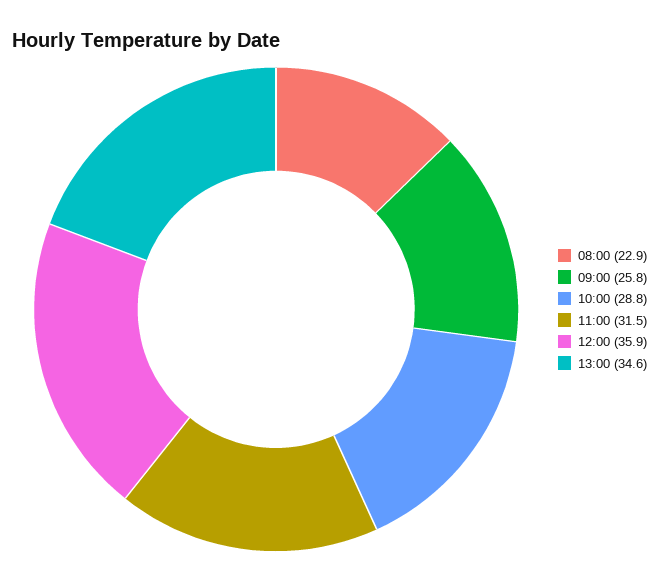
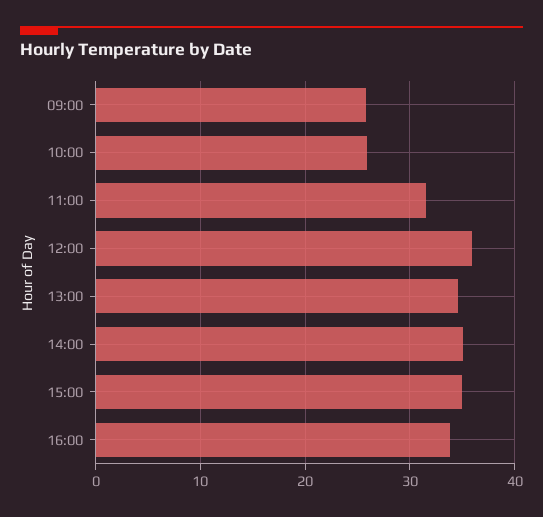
08:00: 22.9 -> none
10:00: 28.8 -> 26
14:00: none -> 35
15:00: none -> 35
16:00: none -> 34

